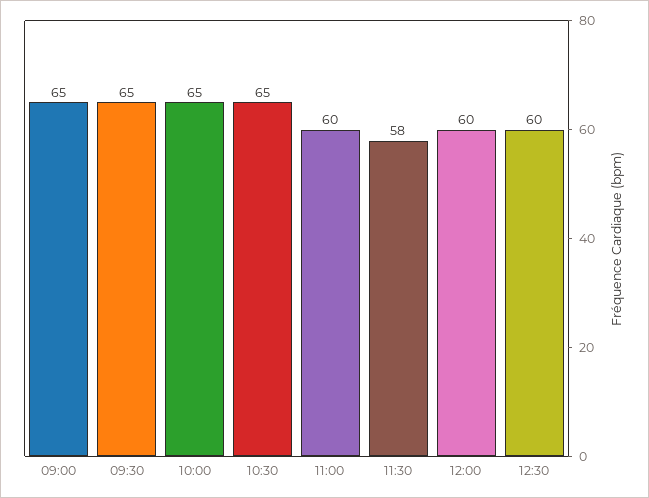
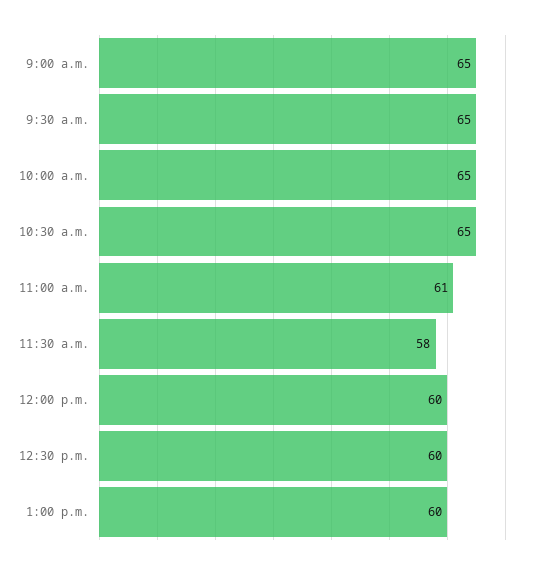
11:00: 60 -> 61
1:00 p.m.: none -> 60

